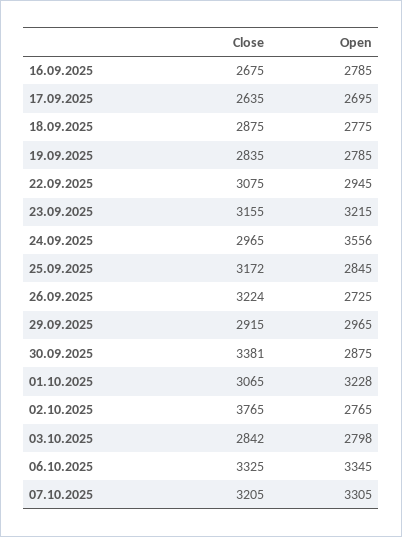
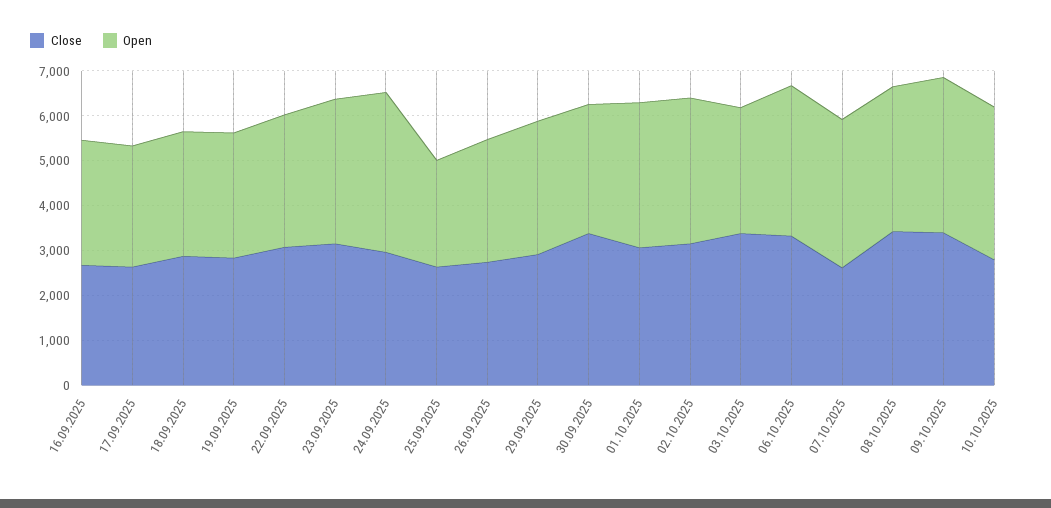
Close, 25.09.2025: 3172 -> 2600
Open, 25.09.2025: 2845 -> 2400
Close, 26.09.2025: 3224 -> 2800
Close, 02.10.2025: 3765 -> 3200
Open, 02.10.2025: 2765 -> 3200
Close, 03.10.2025: 2842 -> 3400
Close, 07.10.2025: 3205 -> 2600
Close, 08.10.2025: none -> 3400
Open, 08.10.2025: none -> 3200
Close, 09.10.2025: none -> 3400
Open, 09.10.2025: none -> 3400
Close, 10.10.2025: none -> 2800
Open, 10.10.2025: none -> 3400

